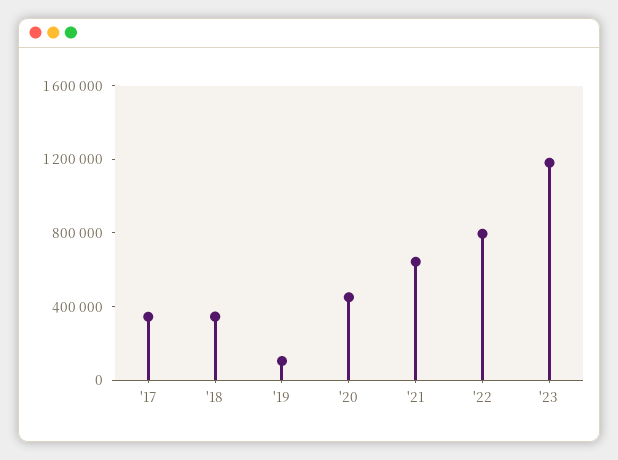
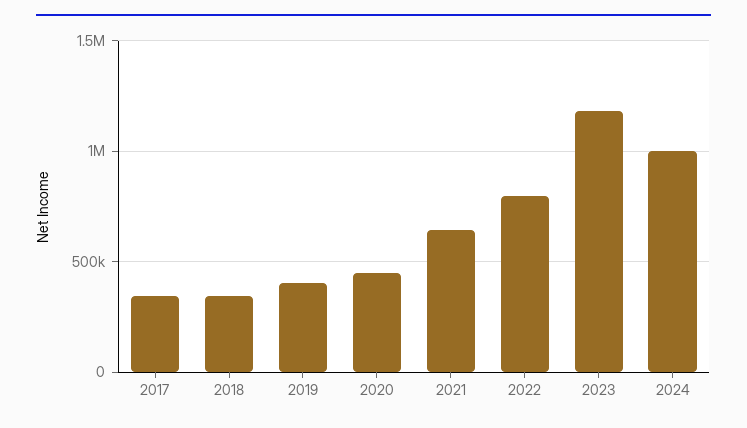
'19: 100000 -> 400000
2024: none -> 1000000

